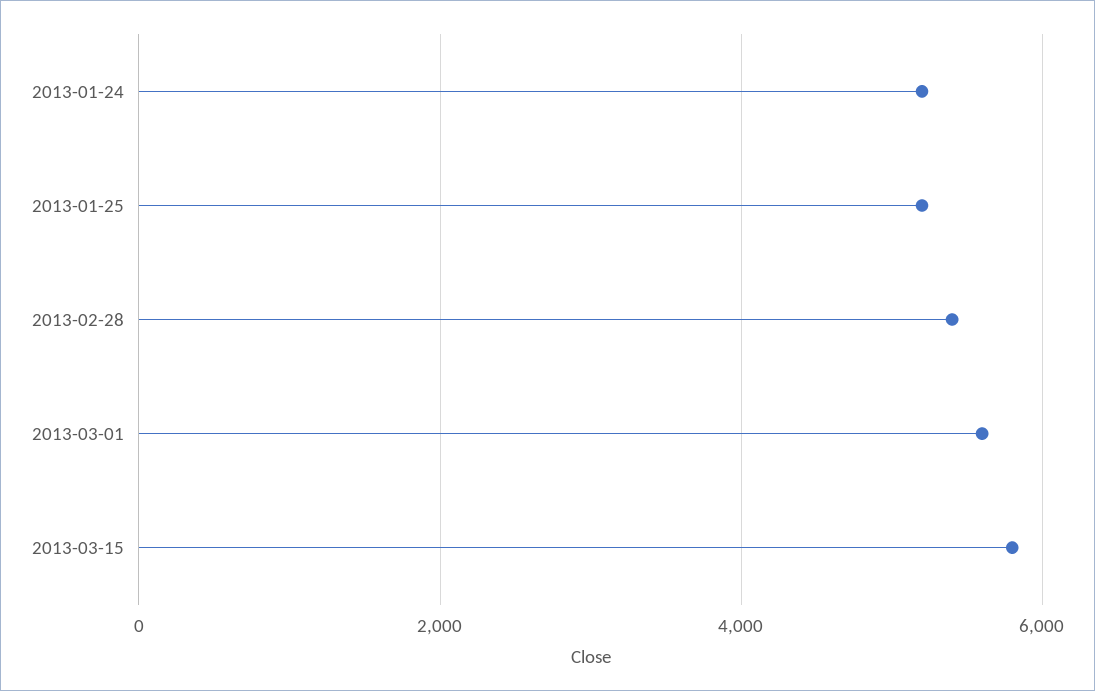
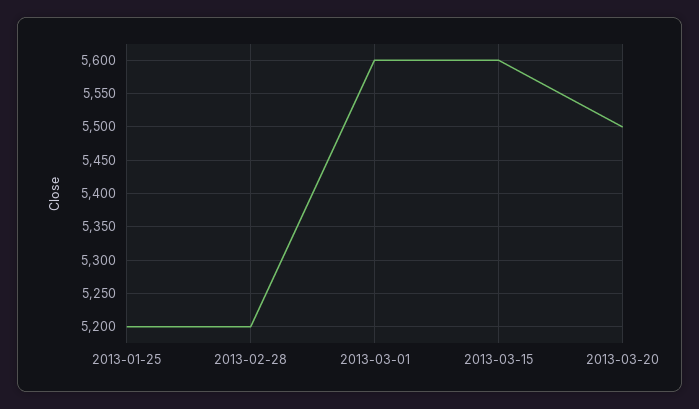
2013-01-24: 5200 -> none
2013-02-28: 5400 -> 5200
2013-03-15: 5800 -> 5600
2013-03-20: none -> 5500

